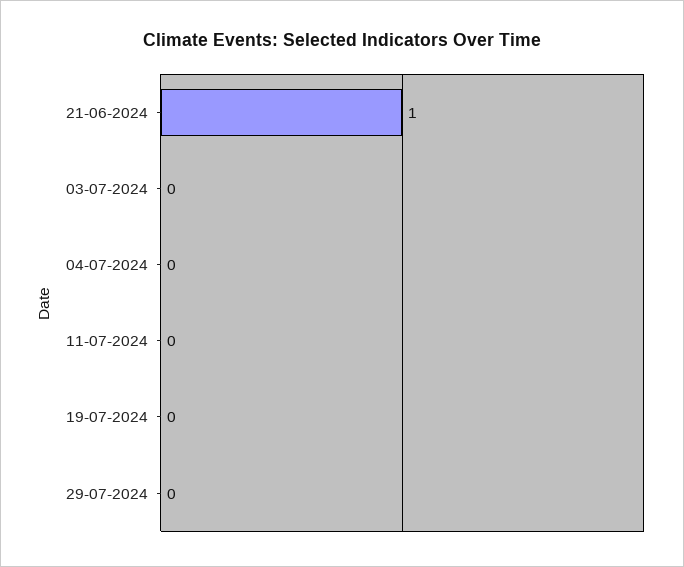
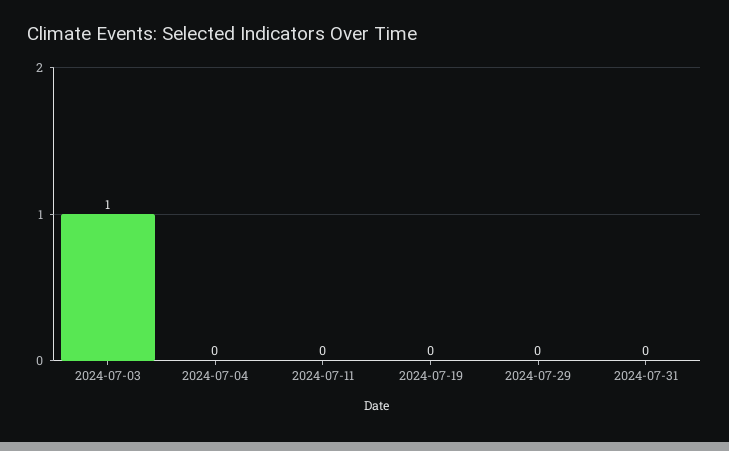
21-06-2024: 1 -> none
03-07-2024: 0 -> 1
2024-07-31: none -> 0

